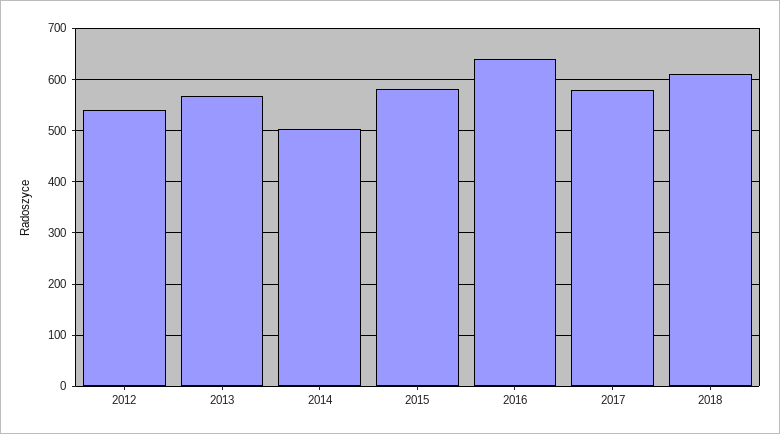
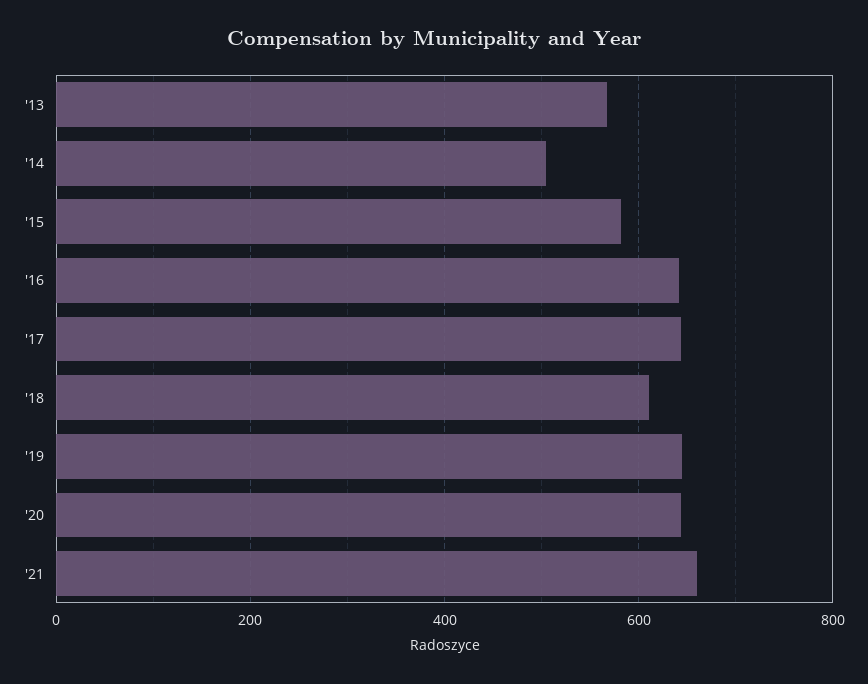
2012: 540 -> none
2017: 580 -> 640
'19: none -> 640
'20: none -> 640
'21: none -> 660

